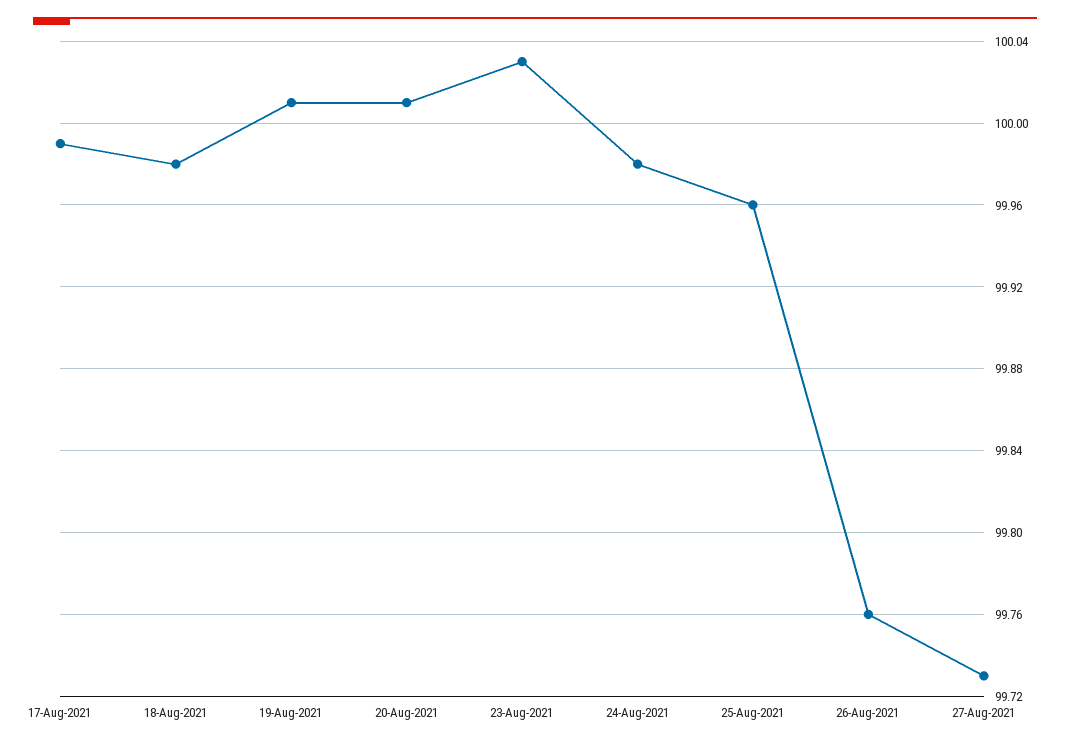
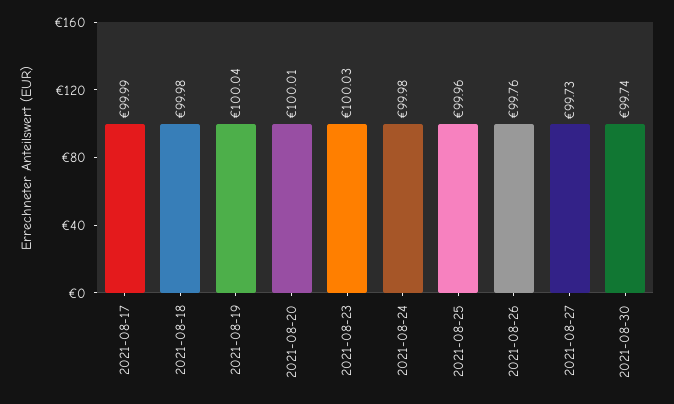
19-Aug-2021: 100.01 -> 100.04
2021-08-30: none -> 99.74

